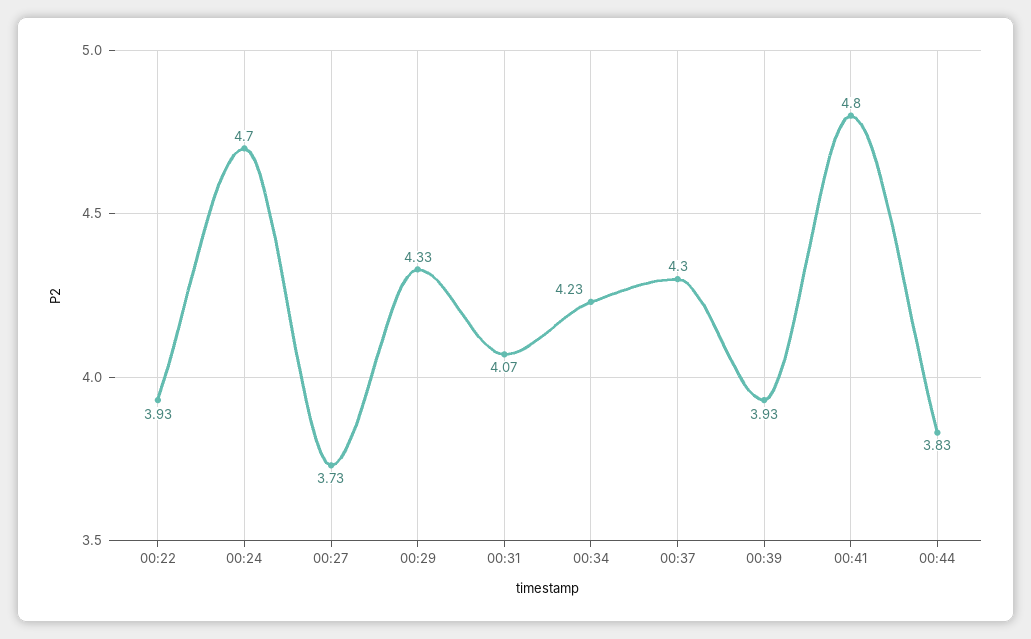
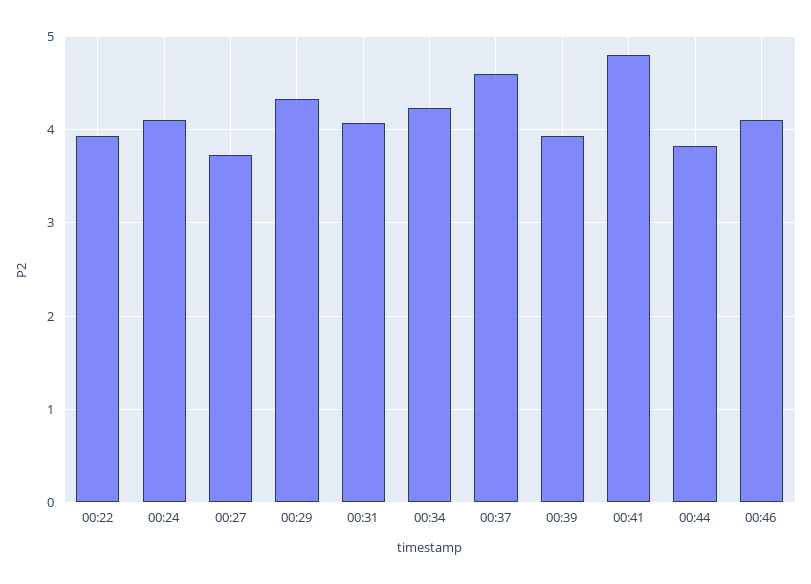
00:24: 4.7 -> 4.1
00:37: 4.3 -> 4.6
00:46: none -> 4.1

